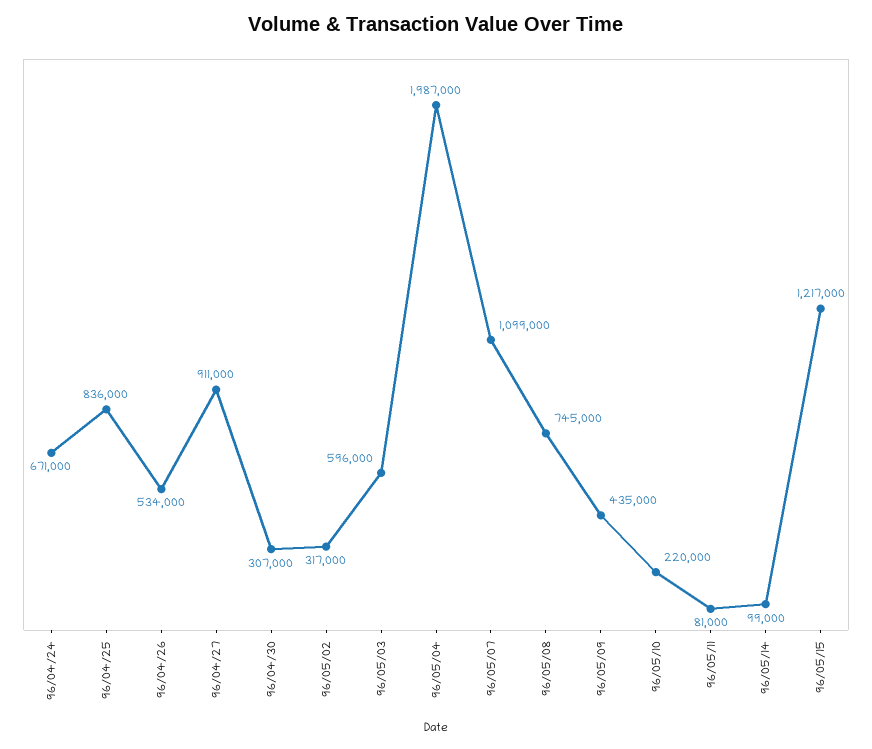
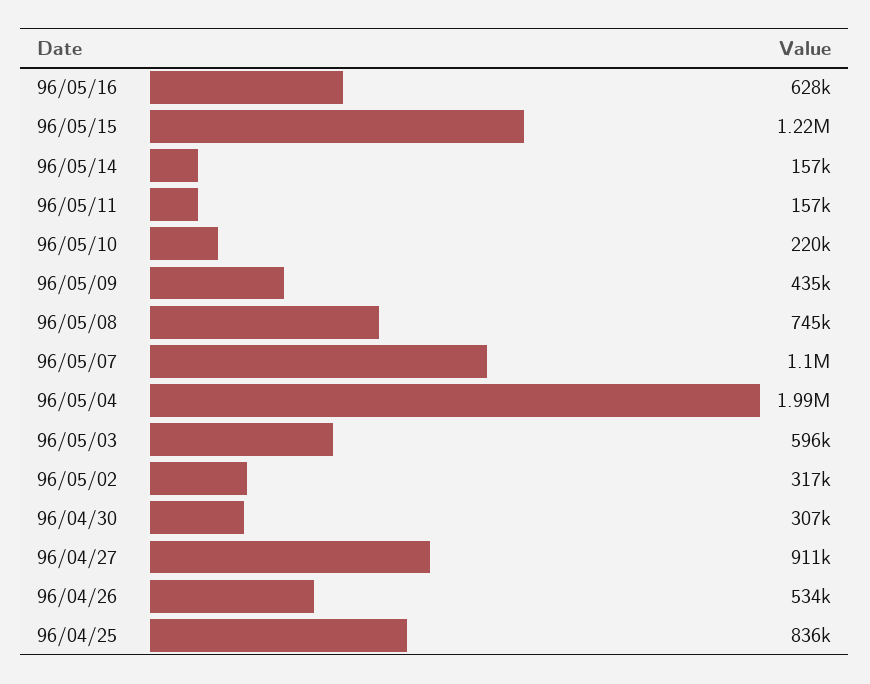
96/04/24: 671000 -> none
96/05/11: 81000 -> 157000
96/05/14: 99000 -> 157000
96/05/16: none -> 628000

